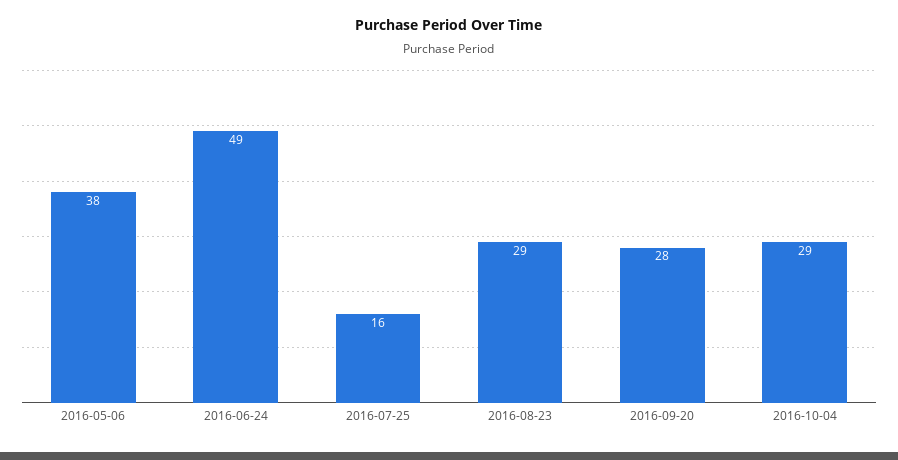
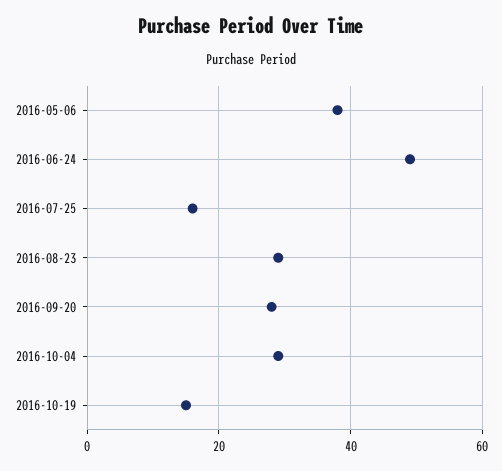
2016-10-19: none -> 15

